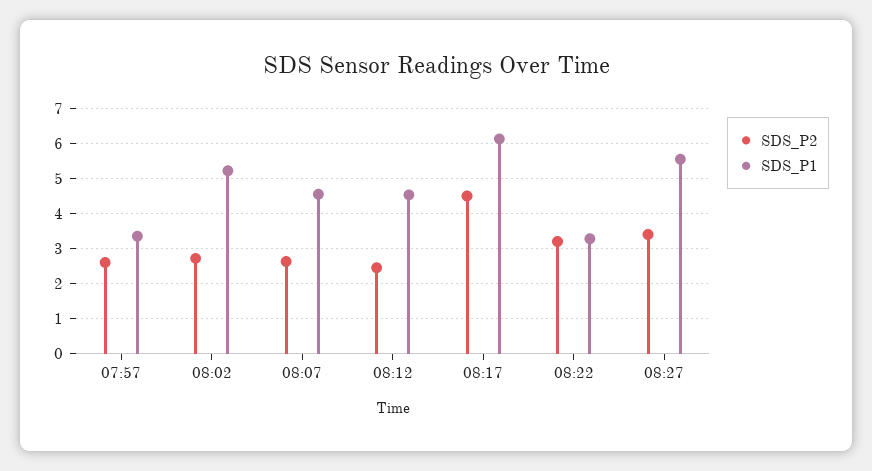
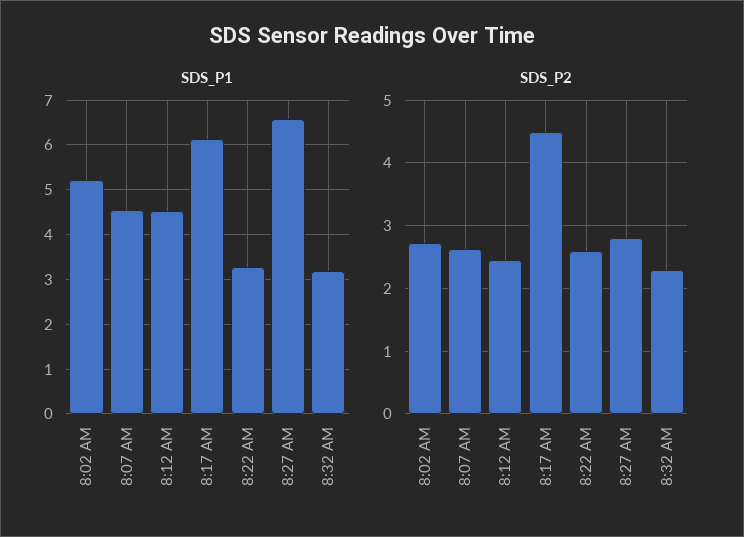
SDS_P2, 07:57: 2.6 -> none
SDS_P1, 07:57: 3.4 -> none
SDS_P2, 08:22: 3.2 -> 2.6
SDS_P2, 08:27: 3.4 -> 2.8
SDS_P1, 08:27: 5.6 -> 6.6
SDS_P1, 8:32 AM: none -> 3.2
SDS_P2, 8:32 AM: none -> 2.3

